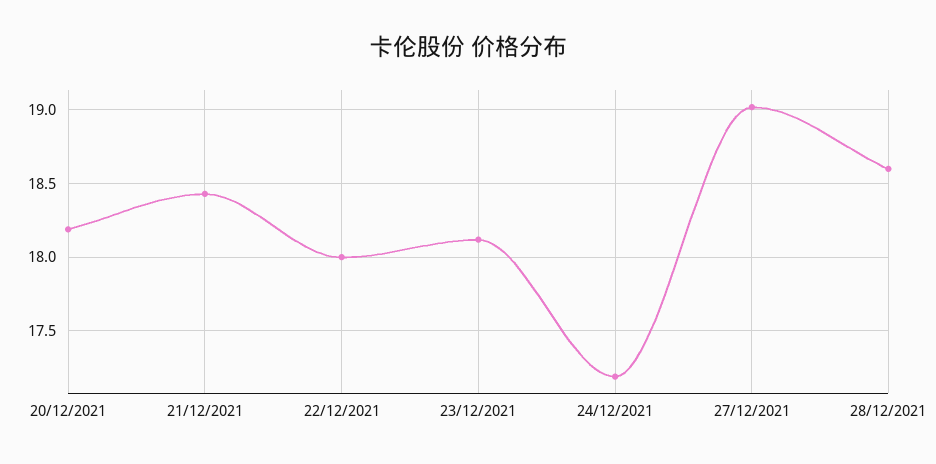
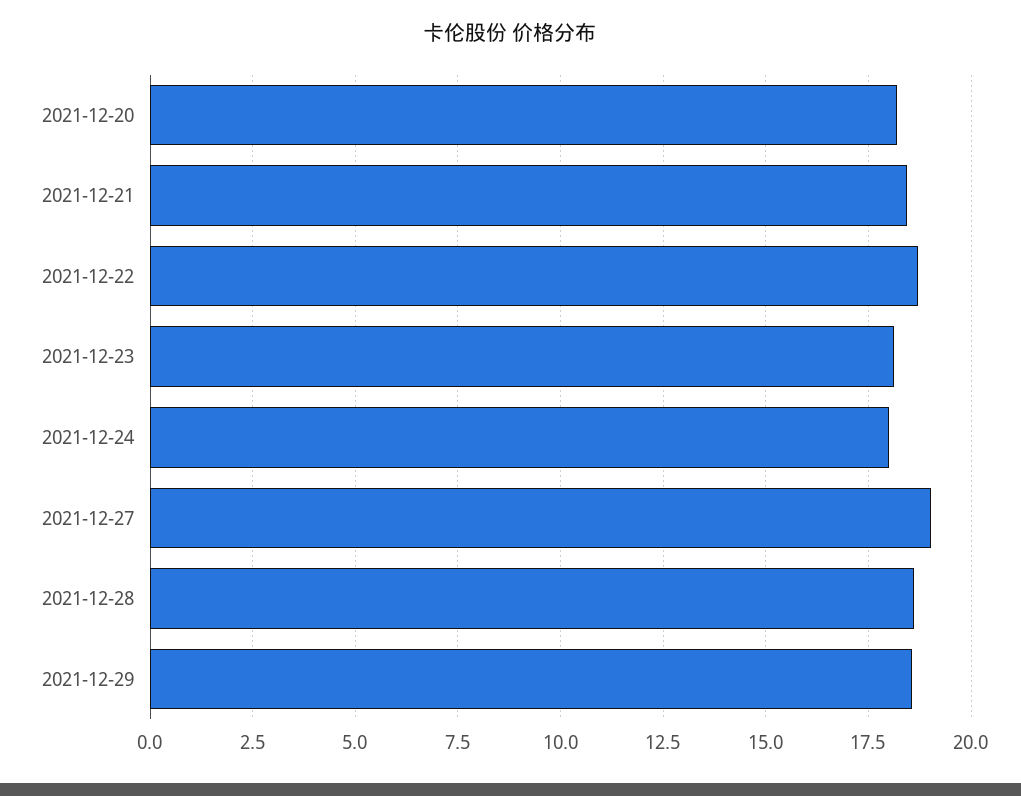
22/12/2021: 18 -> 18.75
24/12/2021: 17.2 -> 18
2021-12-29: none -> 18.5

